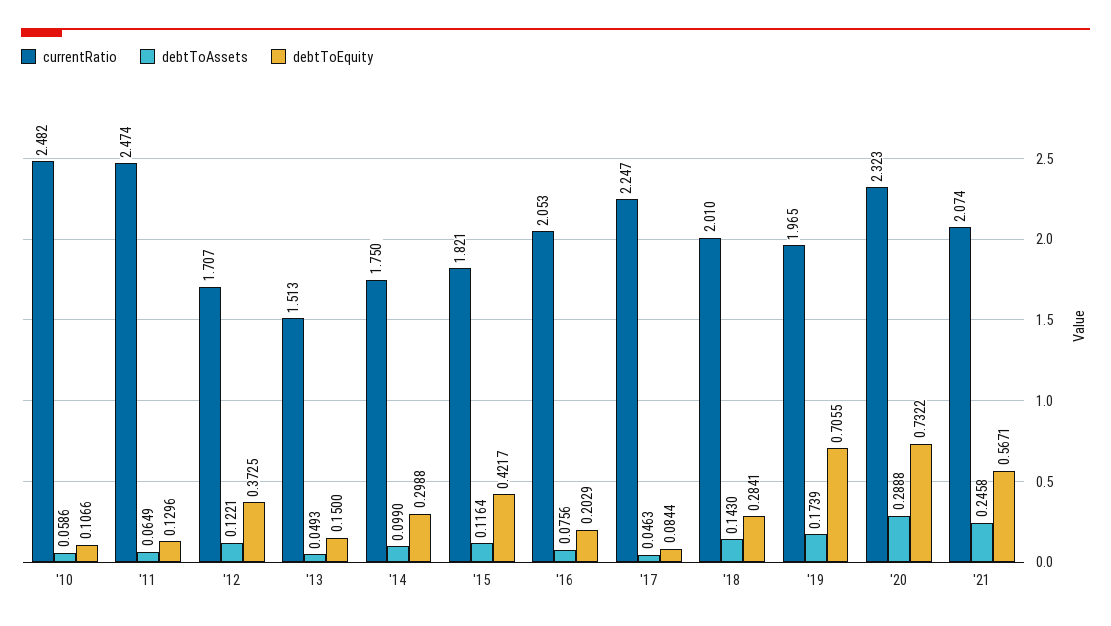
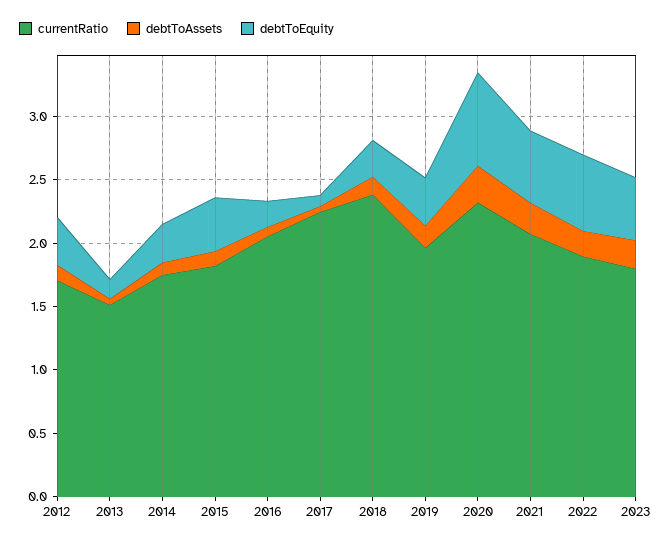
currentRatio, '10: 2.482 -> none
debtToAssets, '10: 0.0586 -> none
debtToEquity, '10: 0.1066 -> none
currentRatio, '11: 2.474 -> none
debtToAssets, '11: 0.0649 -> none
debtToEquity, '11: 0.1296 -> none
currentRatio, '18: 2.01 -> 2.4
debtToEquity, '19: 0.7055 -> 0.4
currentRatio, 2022: none -> 1.9
debtToAssets, 2022: none -> 0.2
debtToEquity, 2022: none -> 0.6
currentRatio, 2023: none -> 1.8
debtToAssets, 2023: none -> 0.2
debtToEquity, 2023: none -> 0.5

